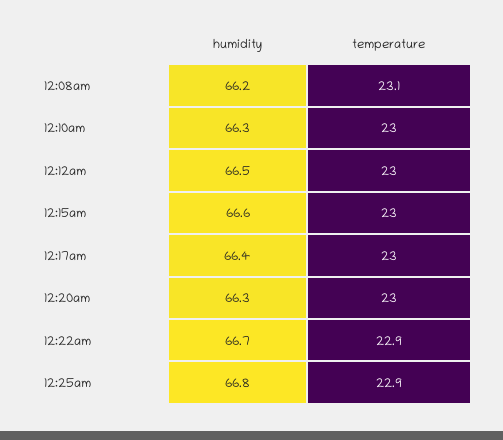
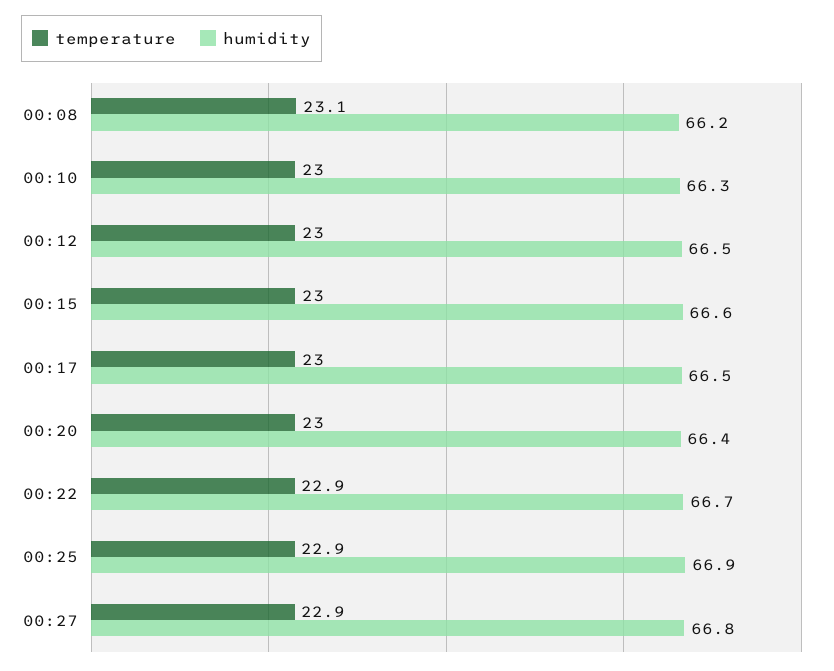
humidity, 12:17am: 66.4 -> 66.5
humidity, 12:20am: 66.3 -> 66.4
humidity, 12:25am: 66.8 -> 66.9
temperature, 00:27: none -> 22.9
humidity, 00:27: none -> 66.8

